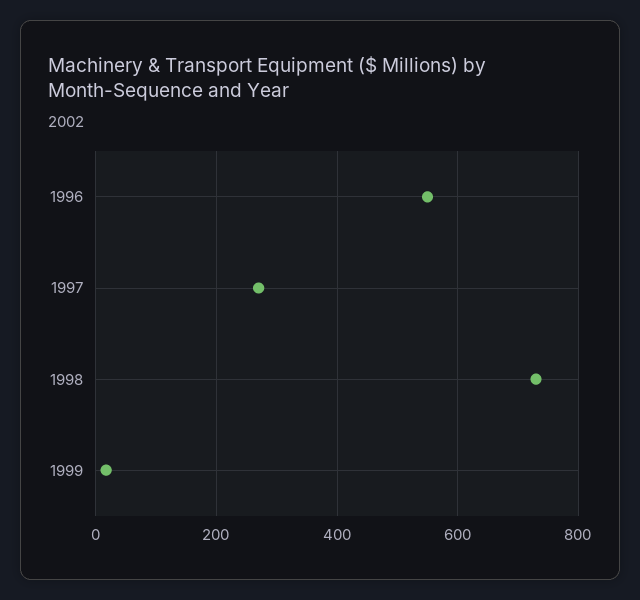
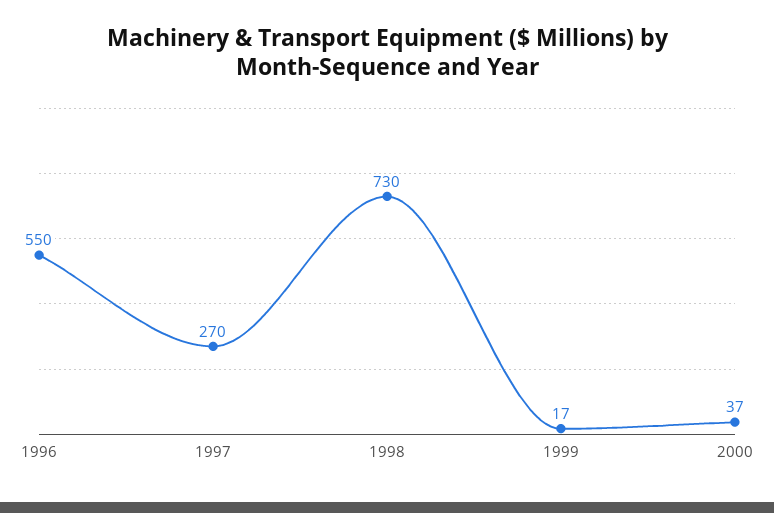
2000: none -> 37

